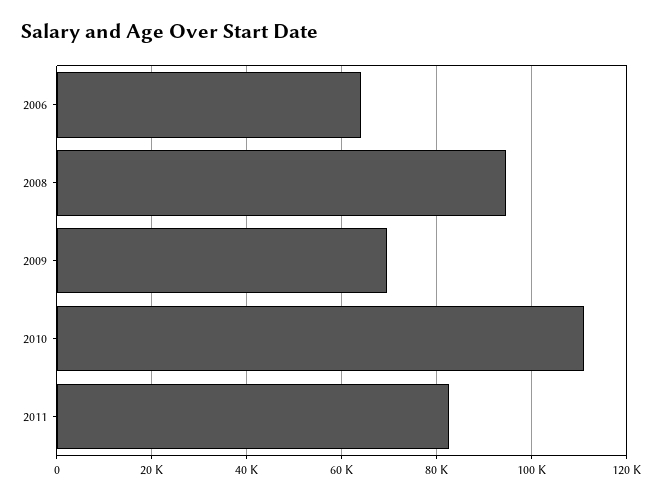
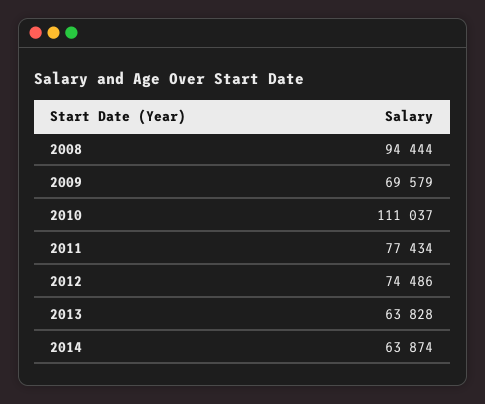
2006: 64000 -> none
2011: 82000 -> 77434
2012: none -> 74486
2013: none -> 63828
2014: none -> 63874

